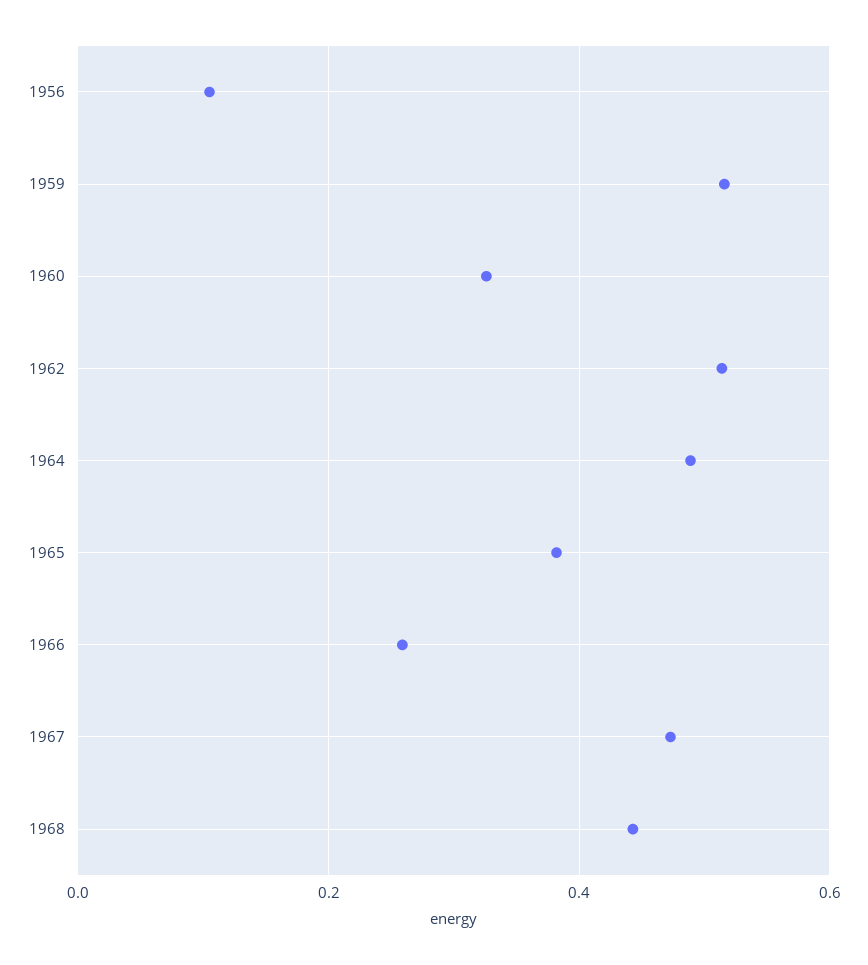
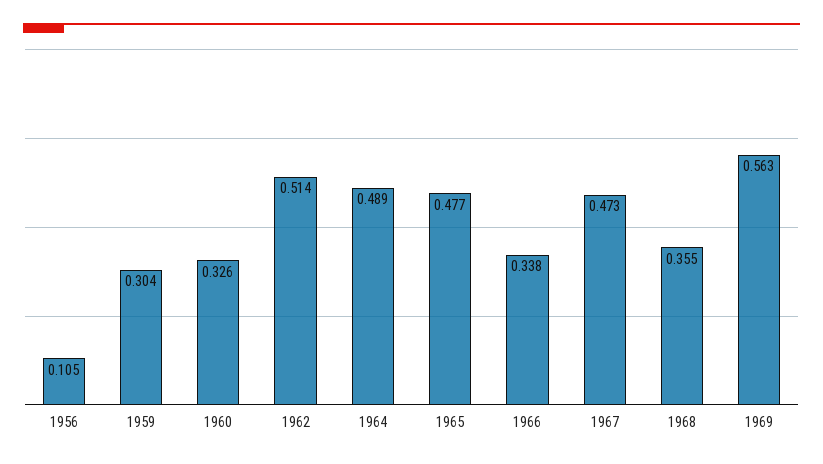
1959: 0.52 -> 0.304
1965: 0.38 -> 0.477
1966: 0.26 -> 0.338
1968: 0.44 -> 0.355
1969: none -> 0.563

